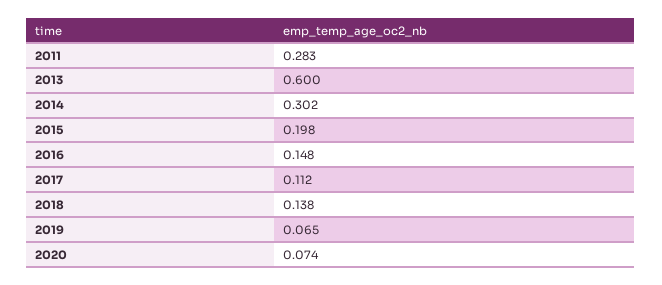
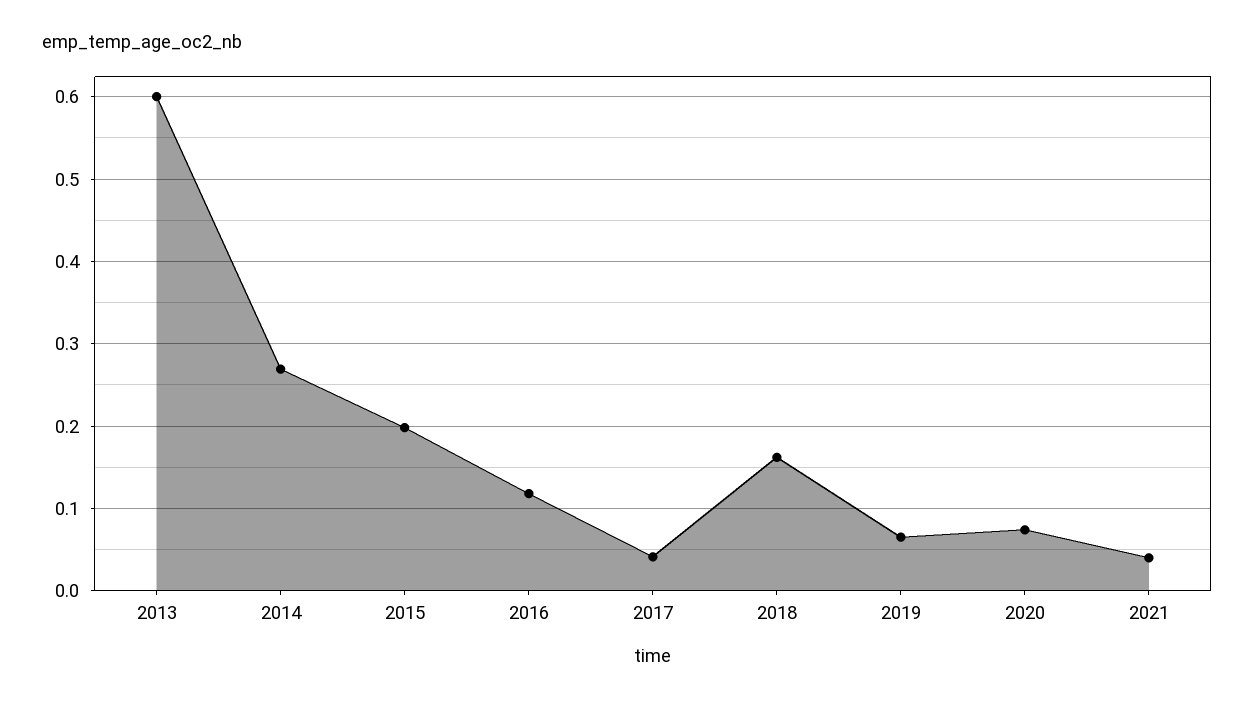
2011: 0.283 -> none
2014: 0.302 -> 0.27
2016: 0.148 -> 0.12
2017: 0.112 -> 0.04
2018: 0.138 -> 0.16
2021: none -> 0.04

